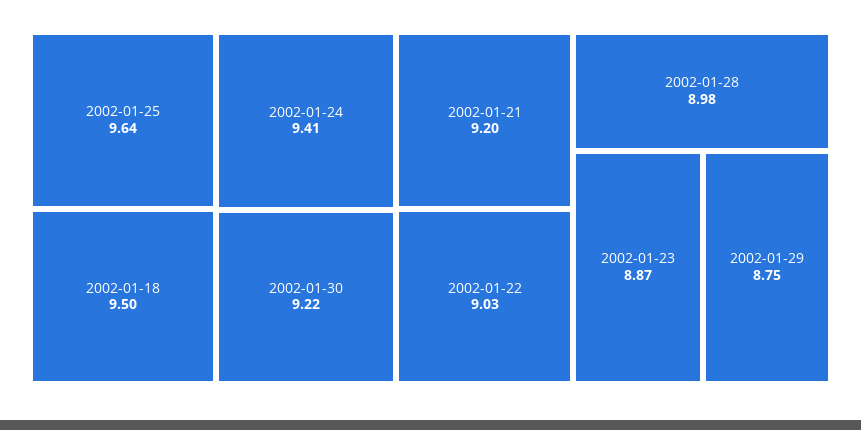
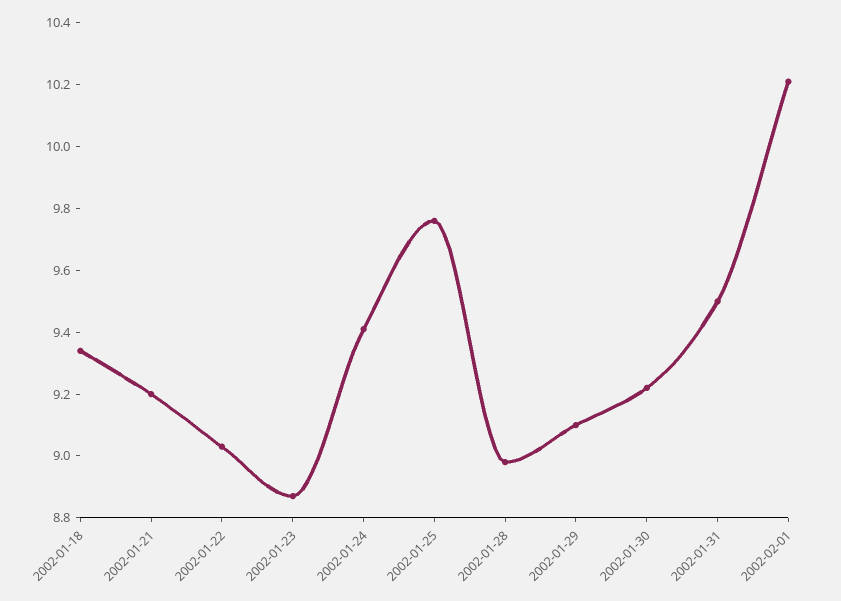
2002-01-25: 9.64 -> 9.75
2002-01-18: 9.5 -> 9.35
2002-01-29: 8.75 -> 9.1
2002-01-31: none -> 9.5
2002-02-01: none -> 10.2

